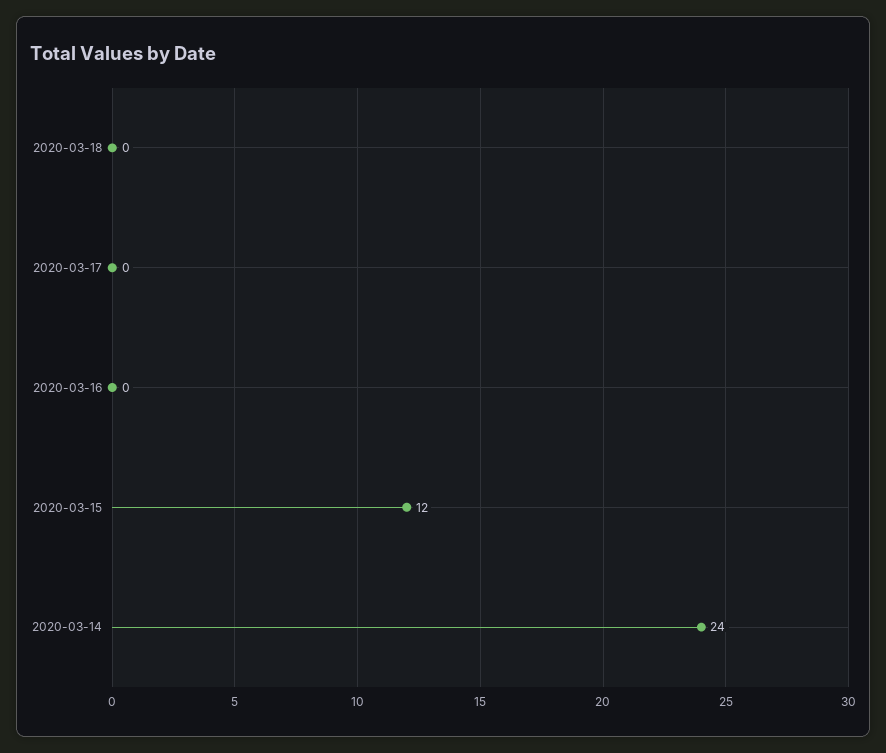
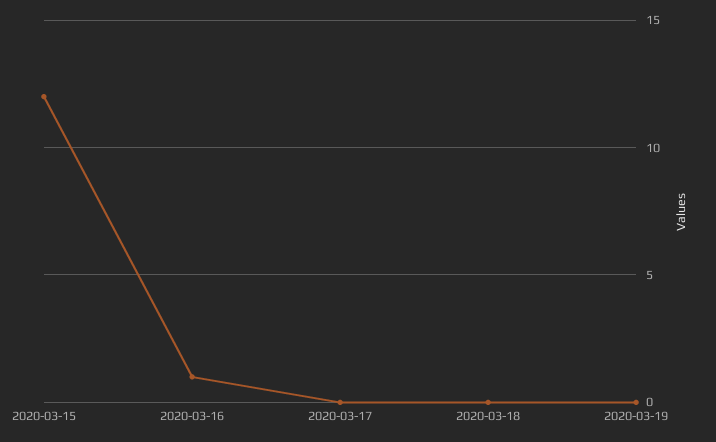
2020-03-16: 0 -> 1
2020-03-14: 24 -> none
2020-03-19: none -> 0

